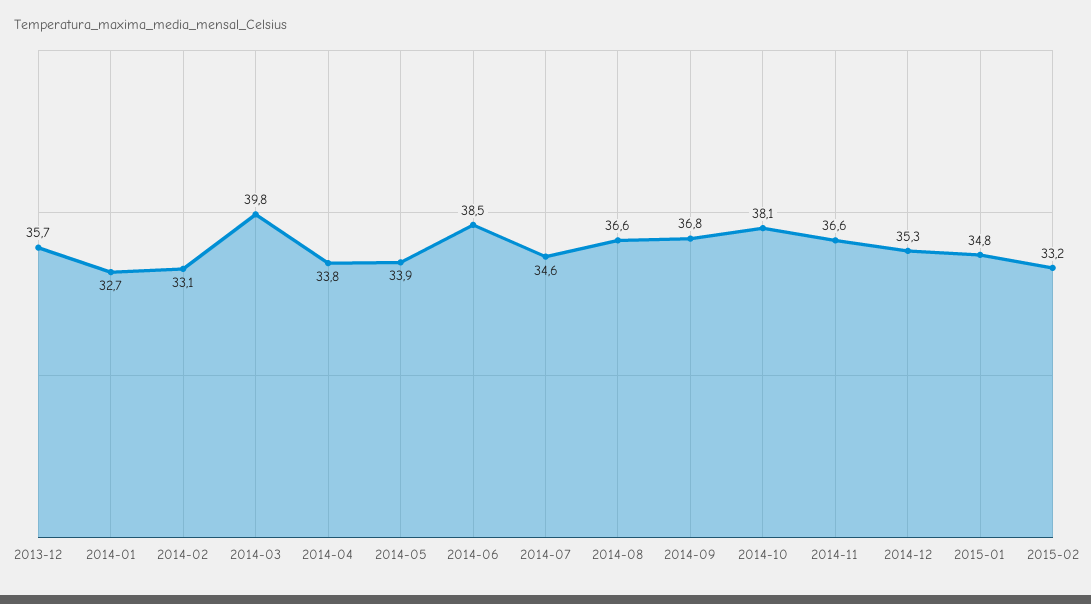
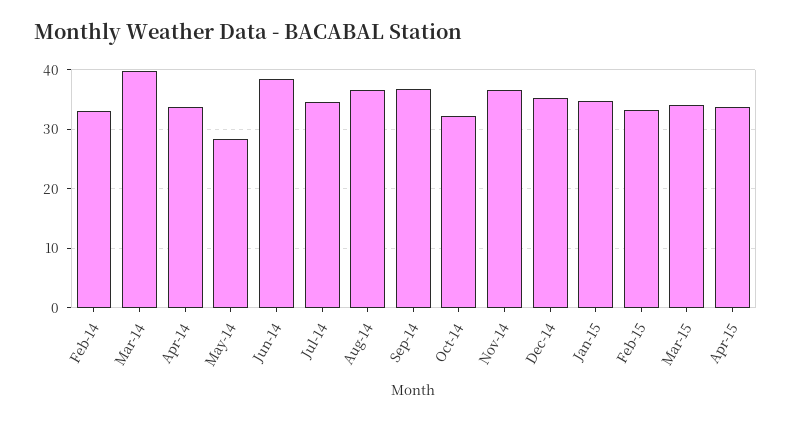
2013-12: 35.7 -> none
2014-01: 32.7 -> none
2014-05: 33.9 -> 28
2014-10: 38.1 -> 32
Mar-15: none -> 34
Apr-15: none -> 34

